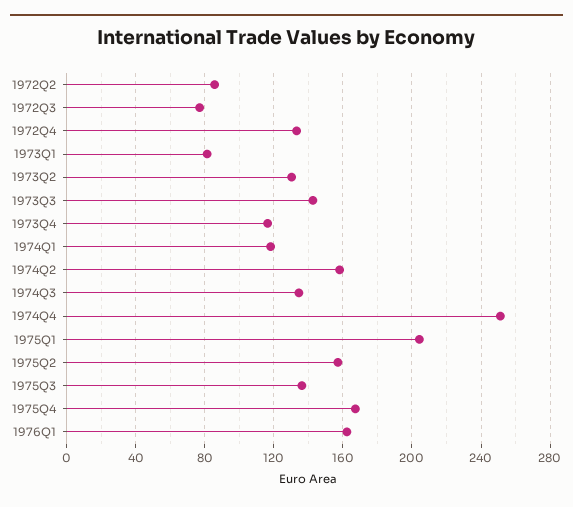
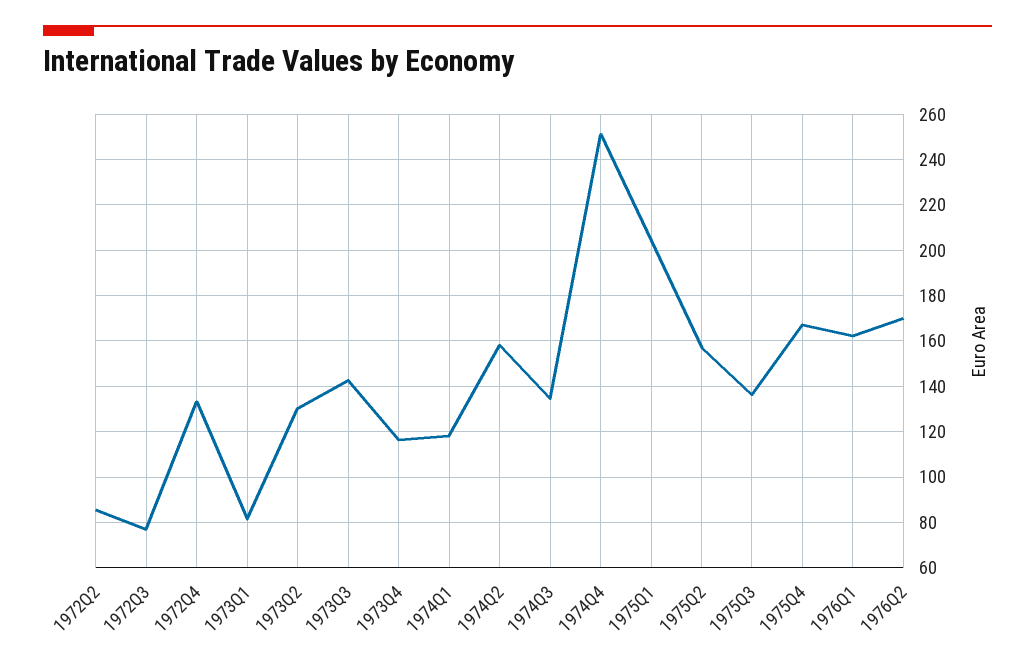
1976Q2: none -> 170

